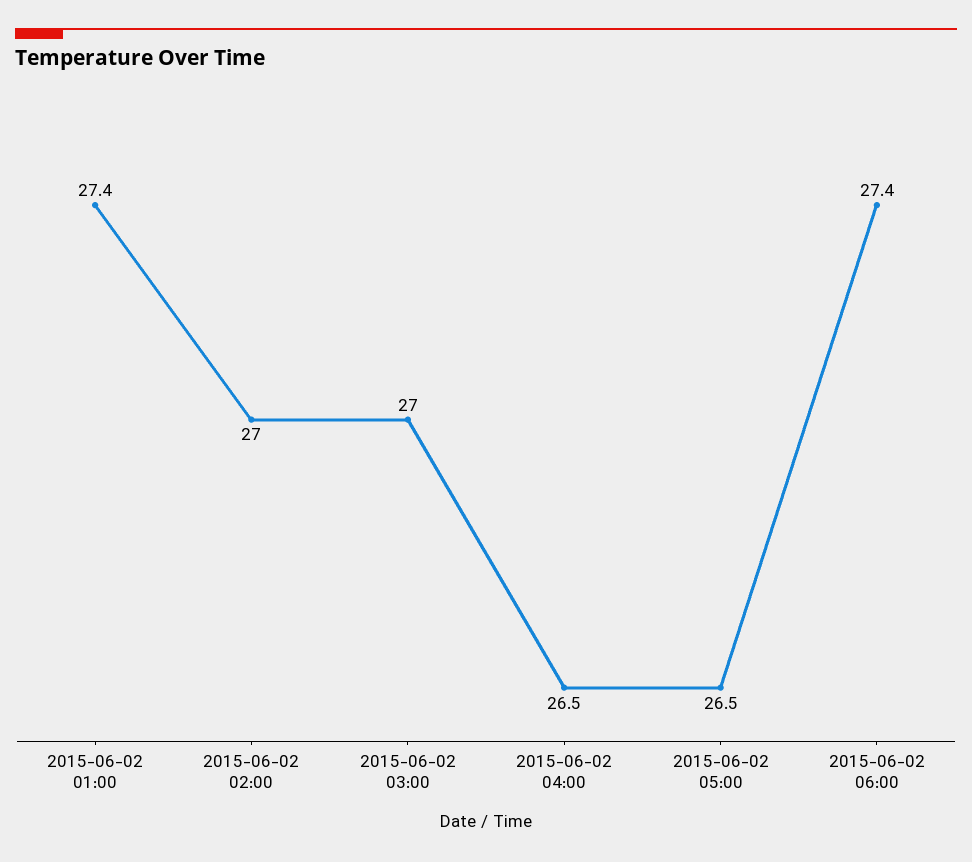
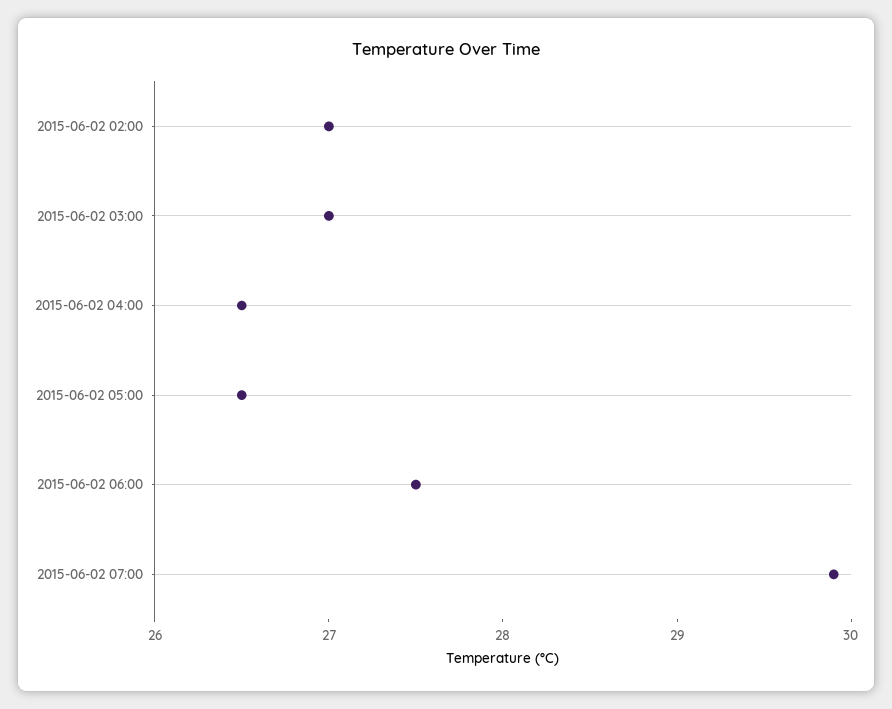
2015-06-02 01:00: 27.4 -> none
2015-06-02 06:00: 27.4 -> 27.5
2015-06-02 07:00: none -> 29.9

